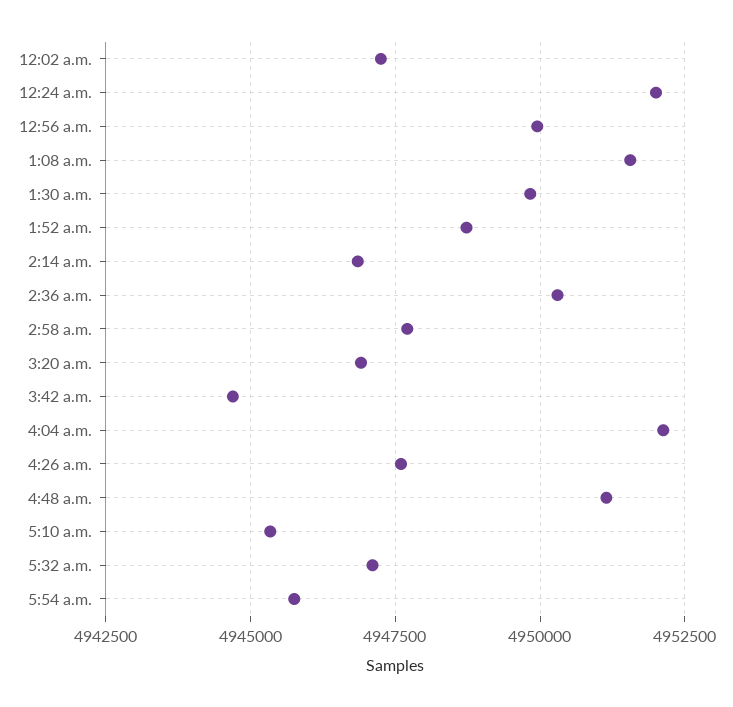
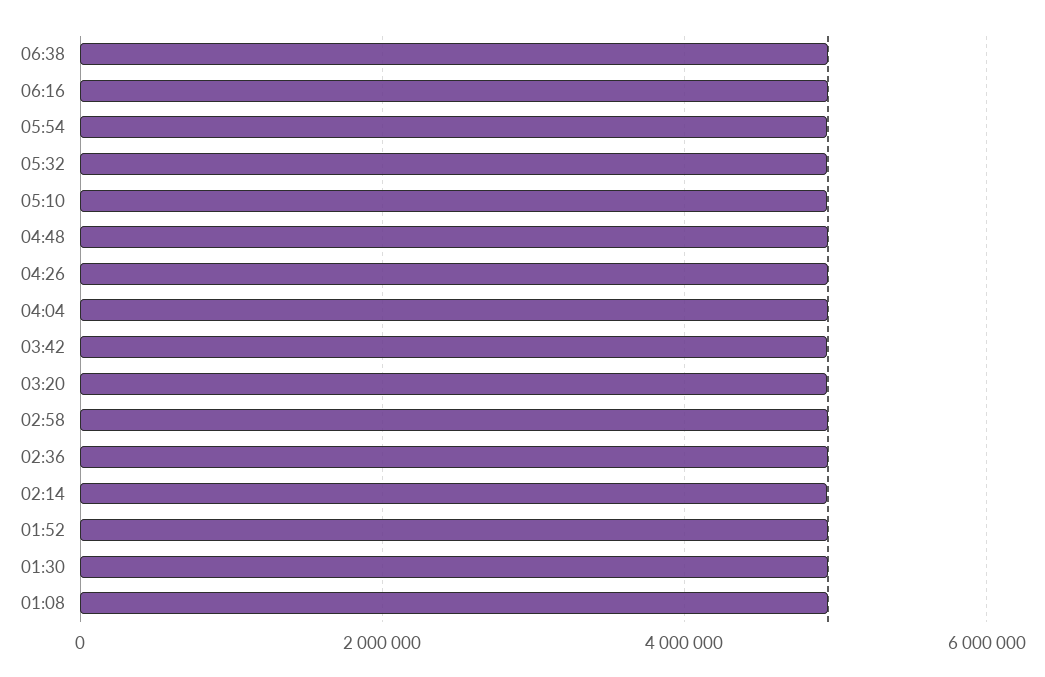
12:02 a.m.: 4947250 -> none
12:24 a.m.: 4952000 -> none
12:56 a.m.: 4950000 -> none
06:38: none -> 5000000
06:16: none -> 5000000

